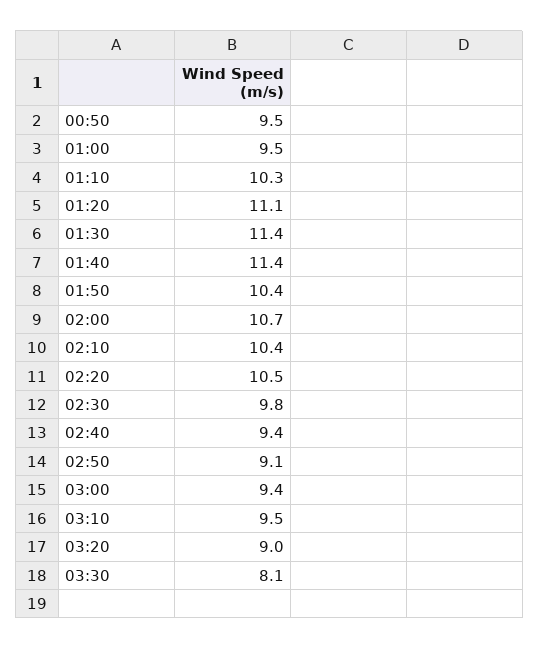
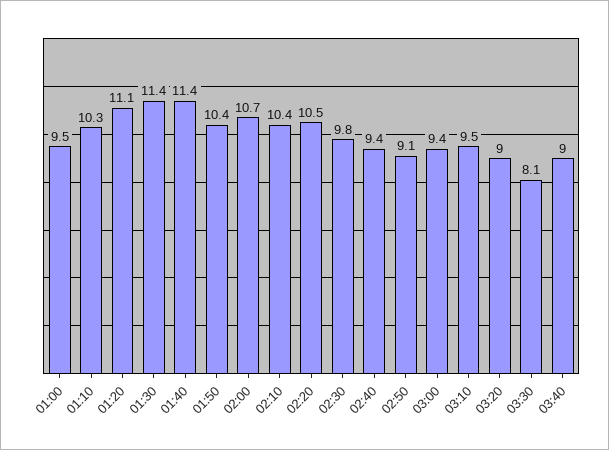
00:50: 9.5 -> none
03:40: none -> 9

